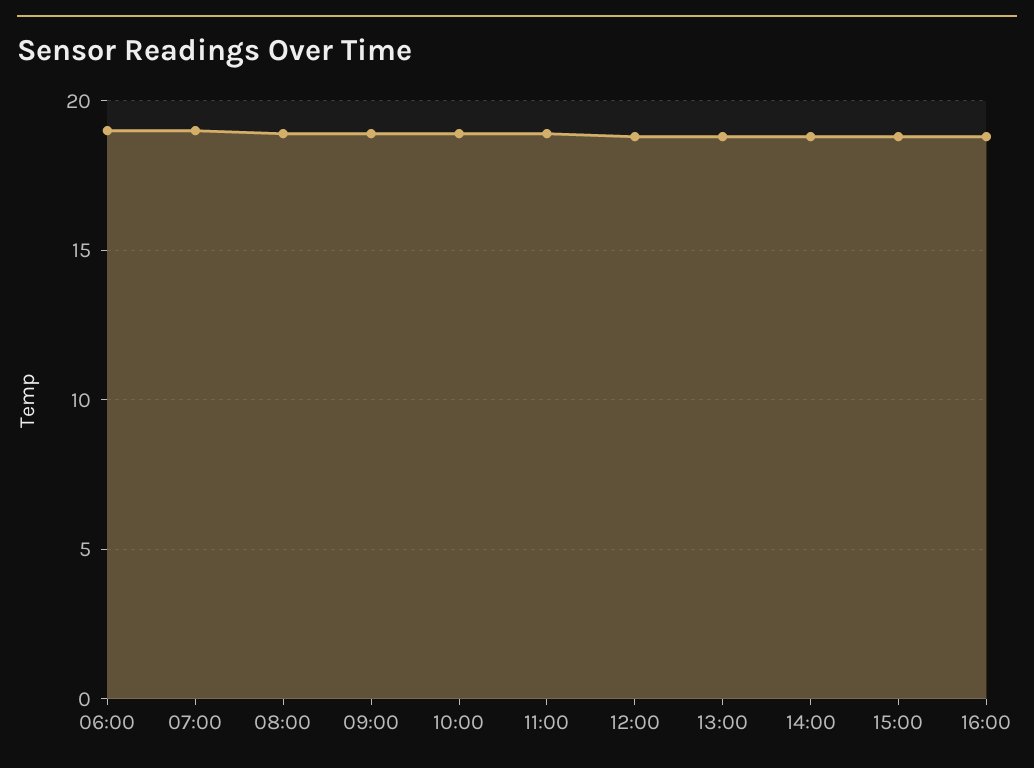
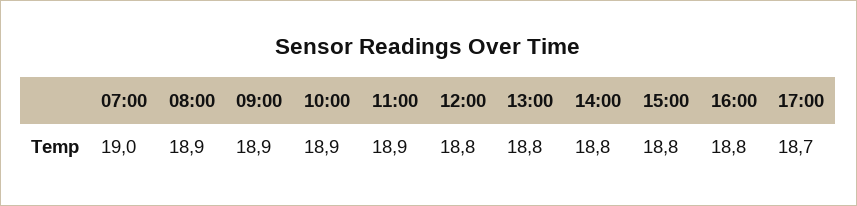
06:00: 19 -> none
17:00: none -> 18.7

